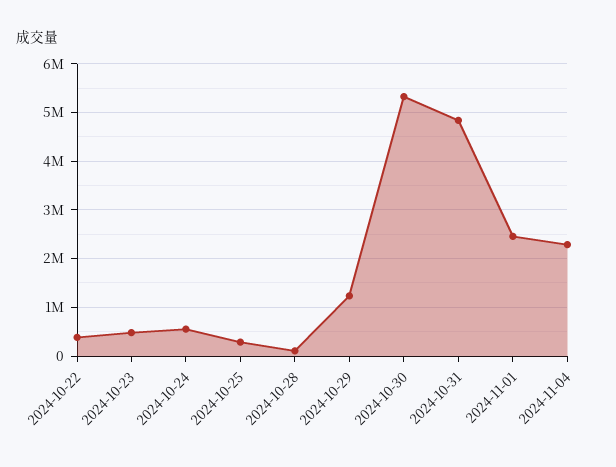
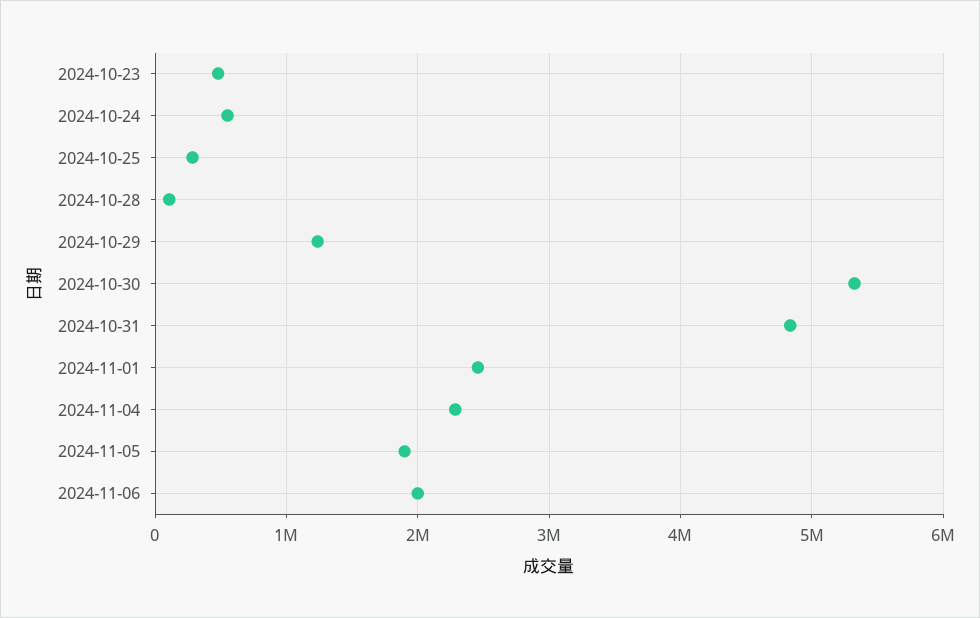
2024-10-22: 400000 -> none
2024-11-05: none -> 1900000
2024-11-06: none -> 2000000

